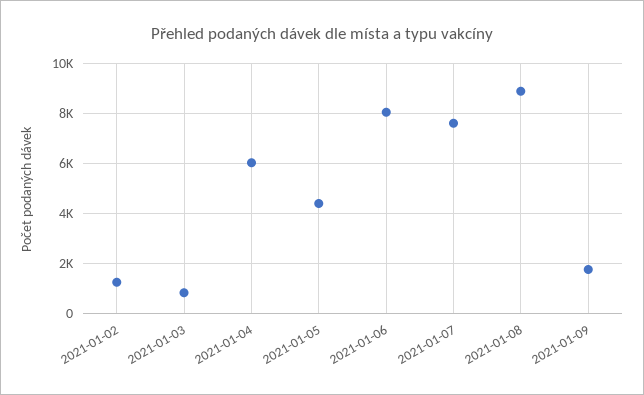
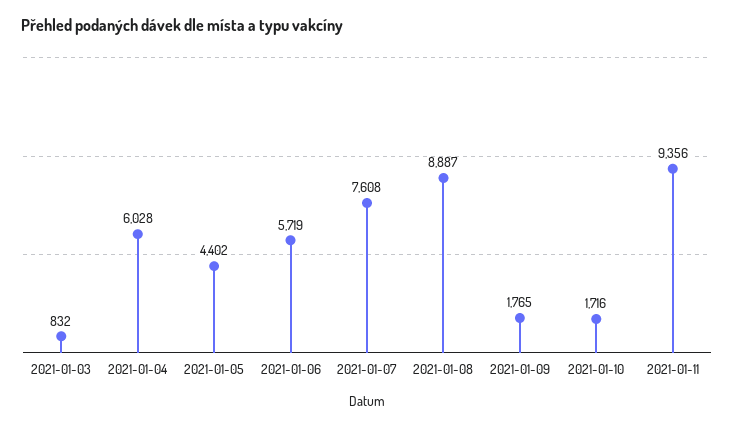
2021-01-02: 1250 -> none
2021-01-06: 8000 -> 5719
2021-01-10: none -> 1716
2021-01-11: none -> 9356

